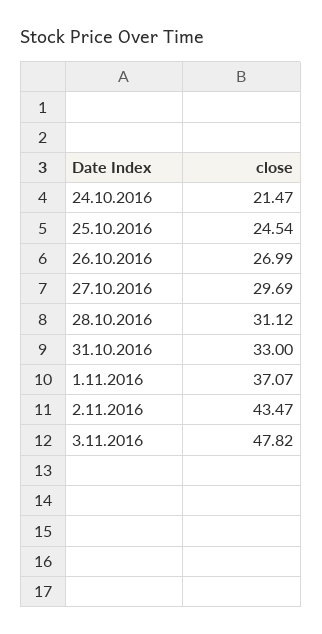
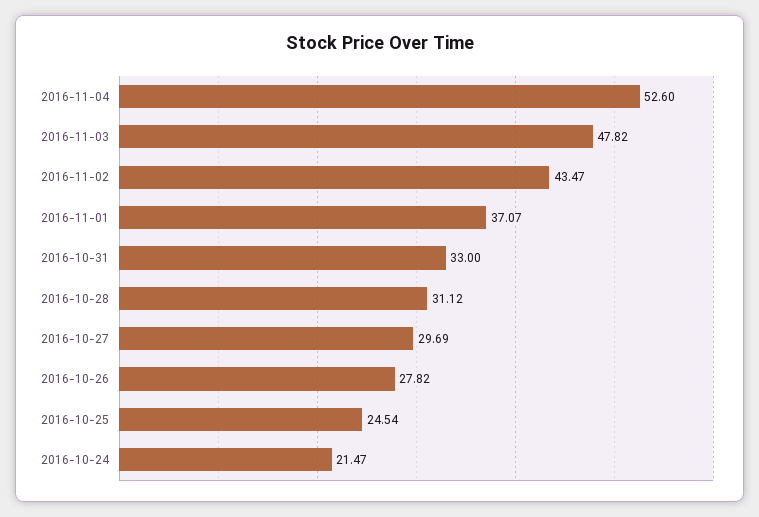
26.10.2016: 26.99 -> 27.82
2016-11-04: none -> 52.6

